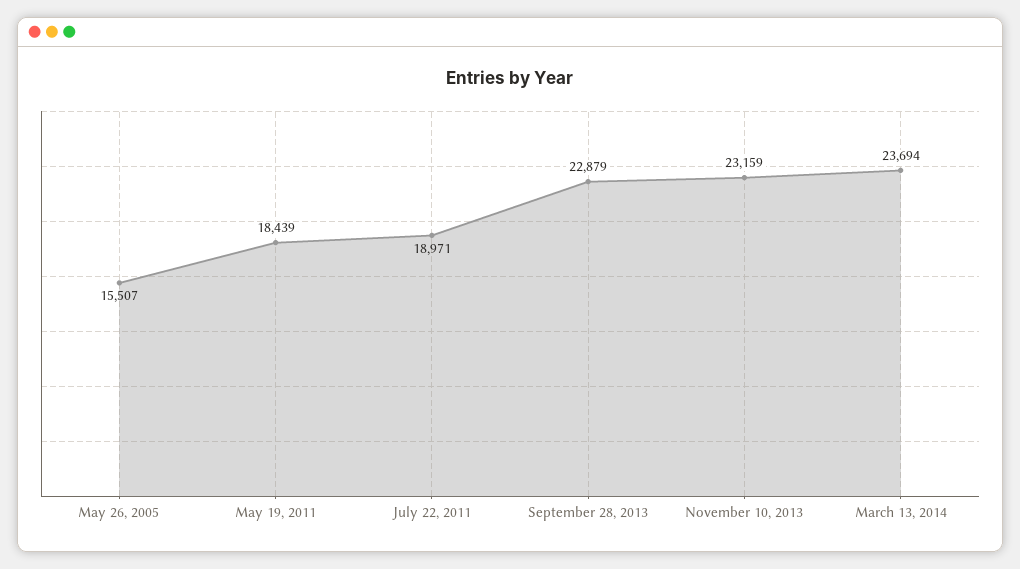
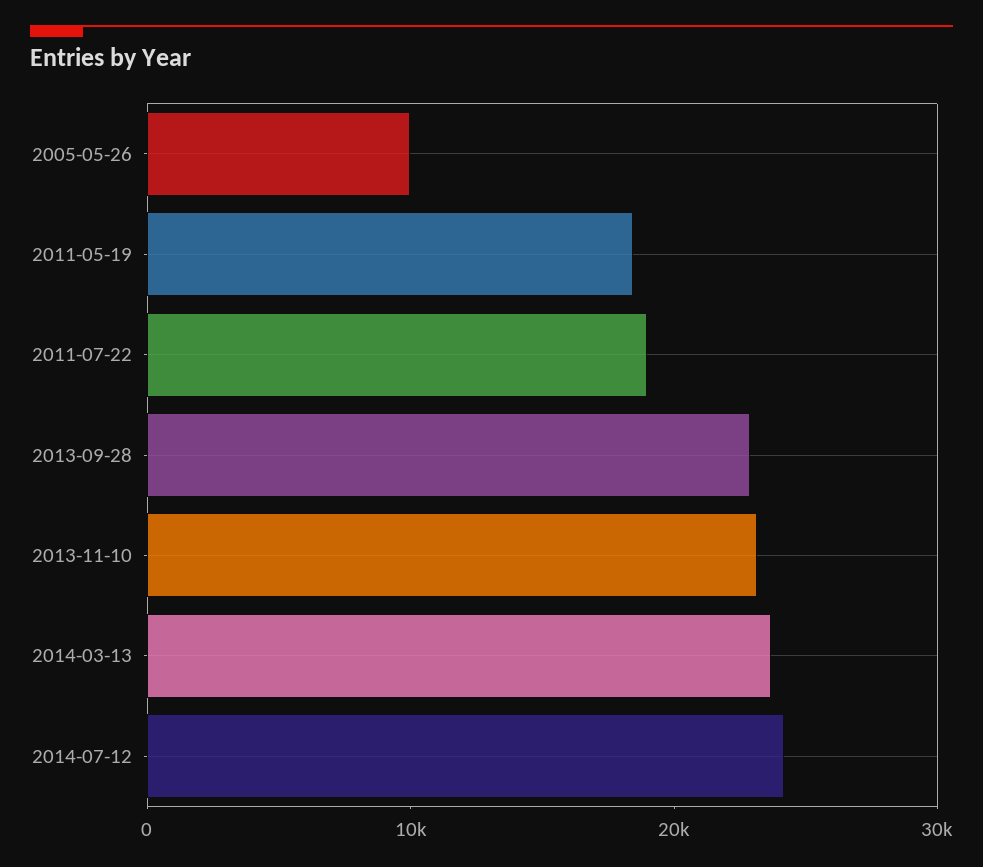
May 26, 2005: 15507 -> 10000
2014-07-12: none -> 24000

